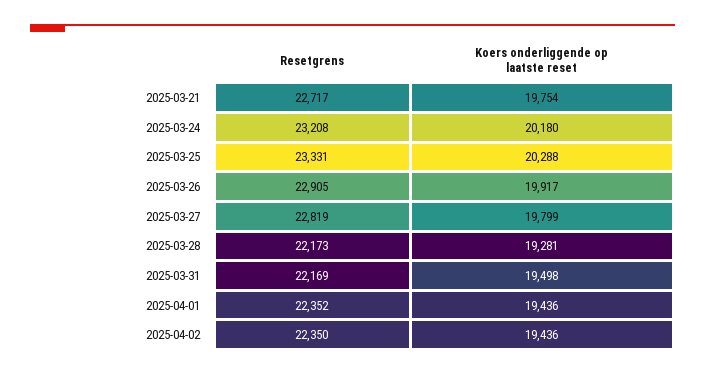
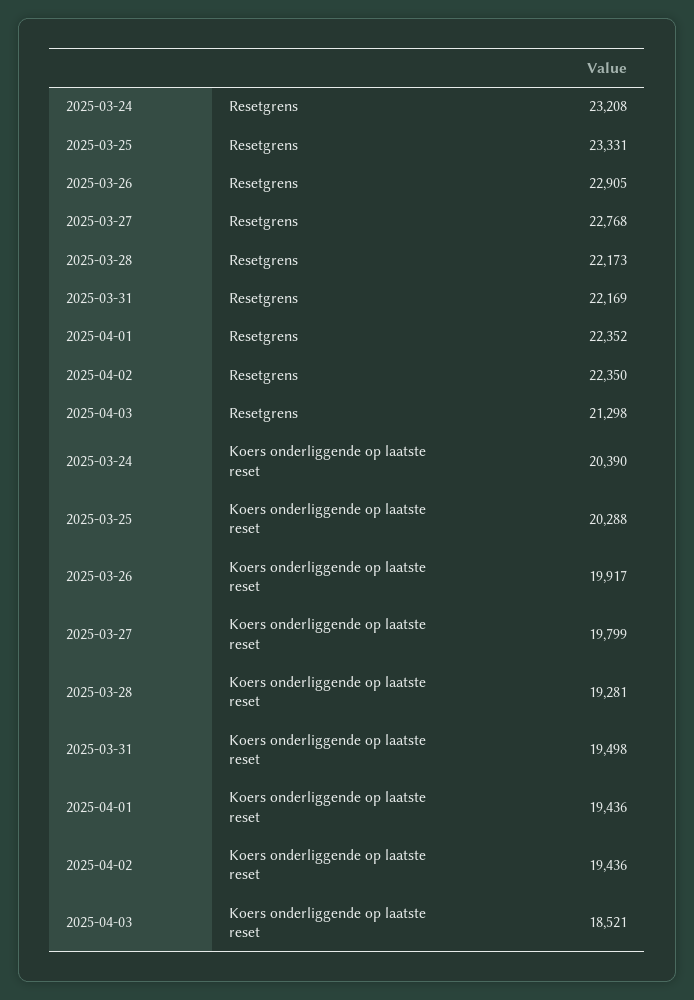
Resetgrens, 2025-03-21: 22717 -> none
Koers onderliggende op laatste reset, 2025-03-21: 19754 -> none
Koers onderliggende op laatste reset, 2025-03-24: 20180 -> 20390
Resetgrens, 2025-03-27: 22819 -> 22768
Resetgrens, 2025-04-03: none -> 21298
Koers onderliggende op laatste reset, 2025-04-03: none -> 18521

